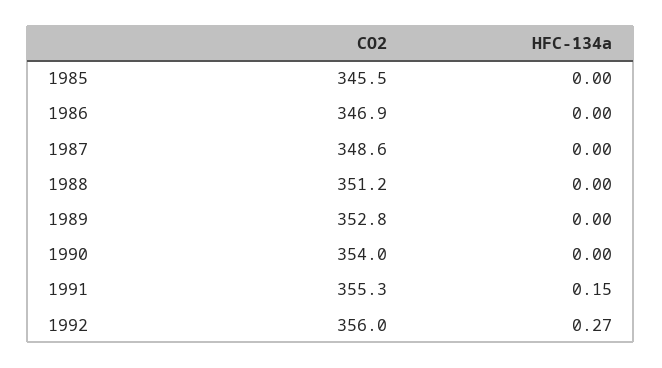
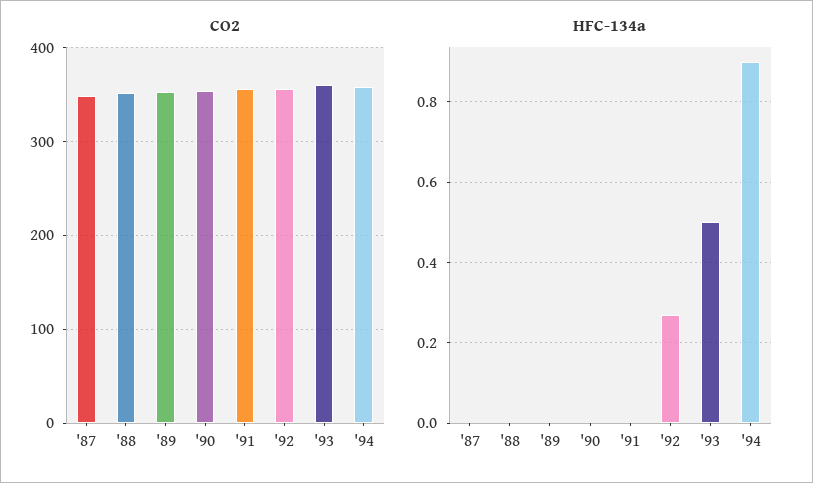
CO2, 1985: 345.5 -> none
HFC-134a, 1985: 0 -> none
CO2, 1986: 346.9 -> none
HFC-134a, 1986: 0 -> none
HFC-134a, 1991: 0.15 -> 0
CO2, '93: none -> 360
CO2, '94: none -> 360
HFC-134a, '93: none -> 0.5
HFC-134a, '94: none -> 0.9

